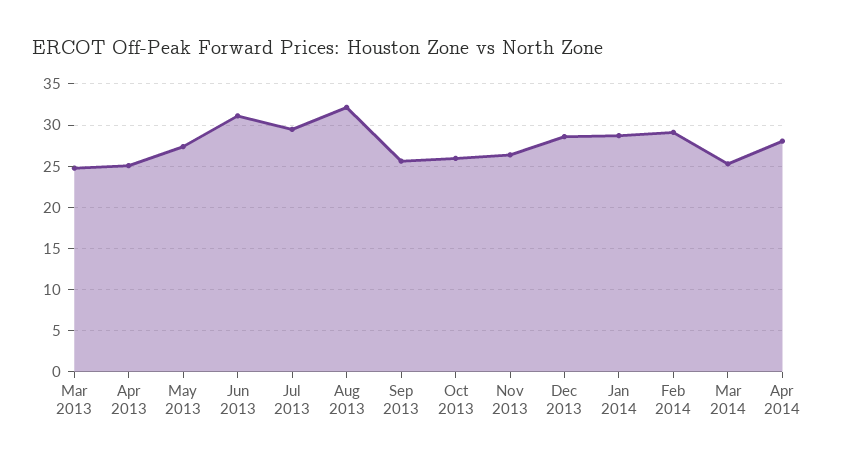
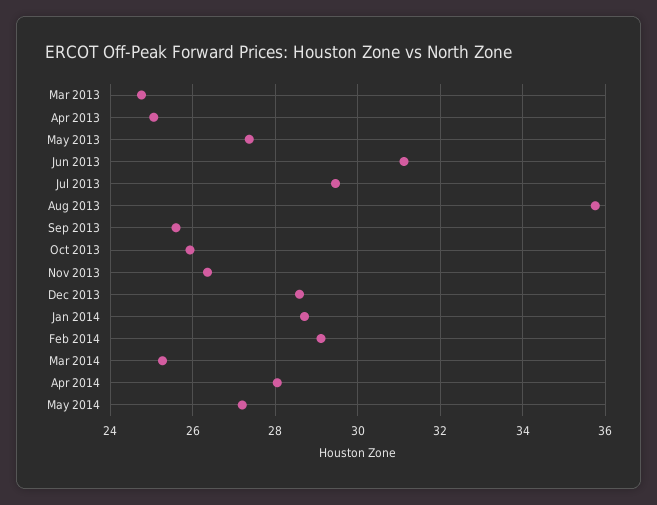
Aug 2013: 32 -> 35.8
May 2014: none -> 27.2

